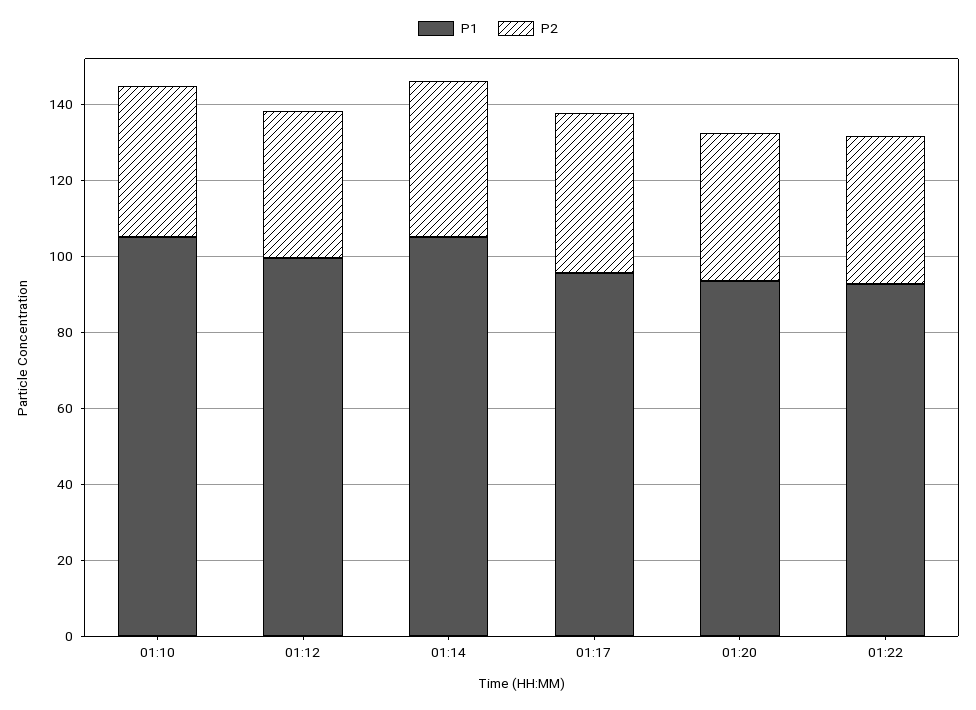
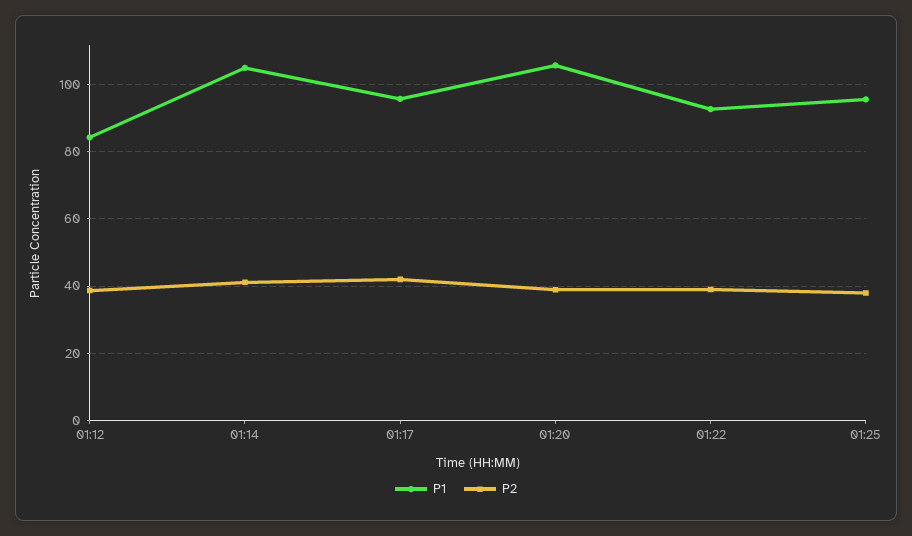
P1, 01:10: 105 -> none
P2, 01:10: 40 -> none
P1, 01:12: 100 -> 84
P1, 01:20: 95 -> 106
P1, 01:25: none -> 96
P2, 01:25: none -> 38

